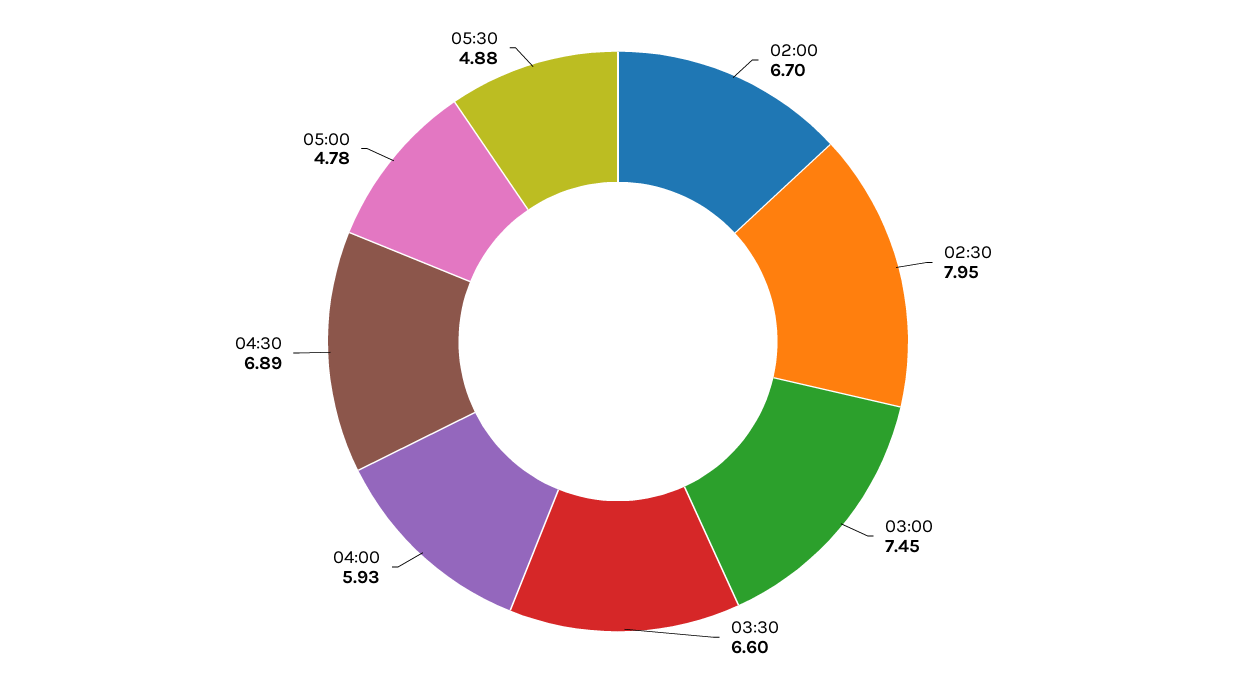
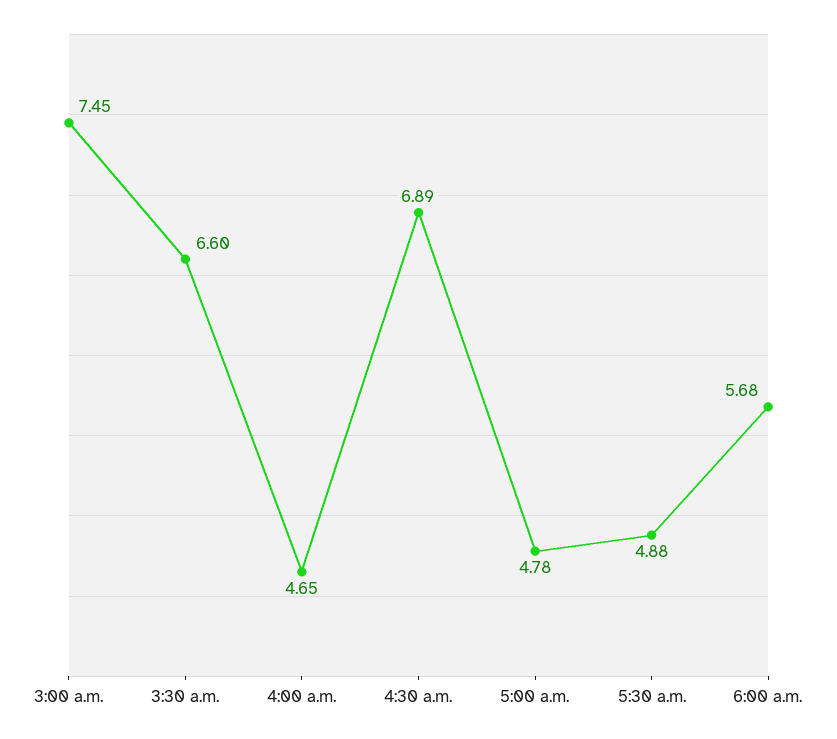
02:00: 6.7 -> none
02:30: 7.95 -> none
04:00: 5.93 -> 4.65
6:00 a.m.: none -> 5.68

